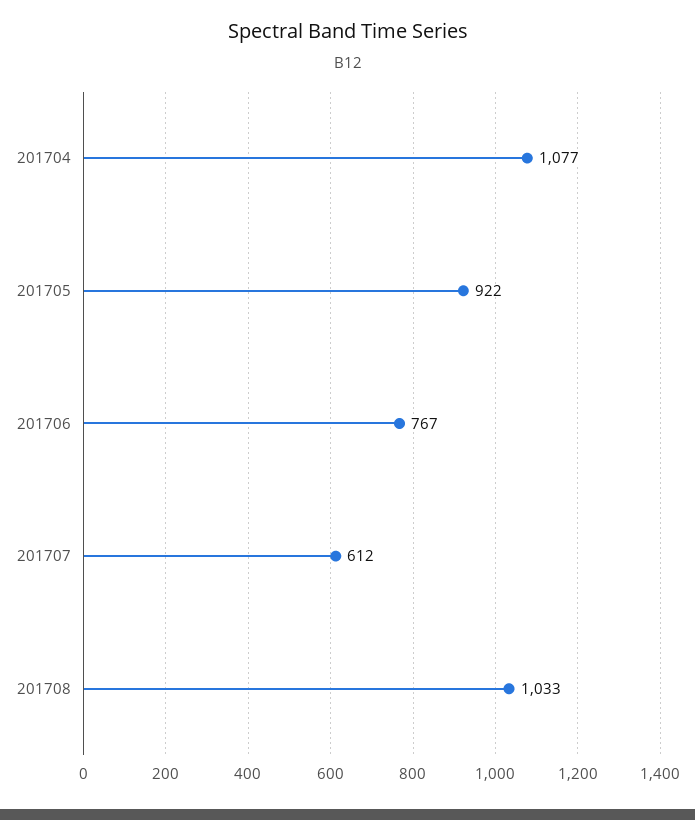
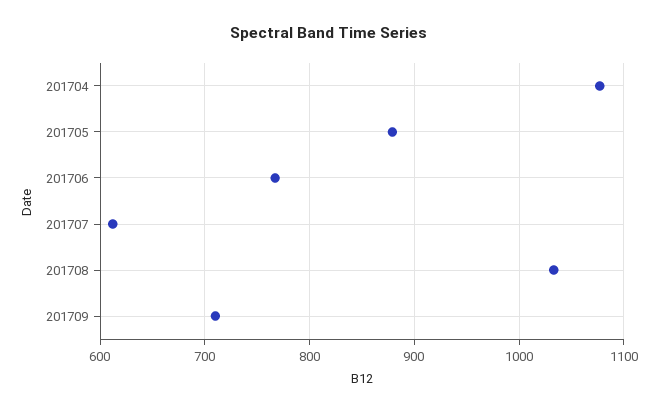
201705: 922 -> 880
201709: none -> 710

